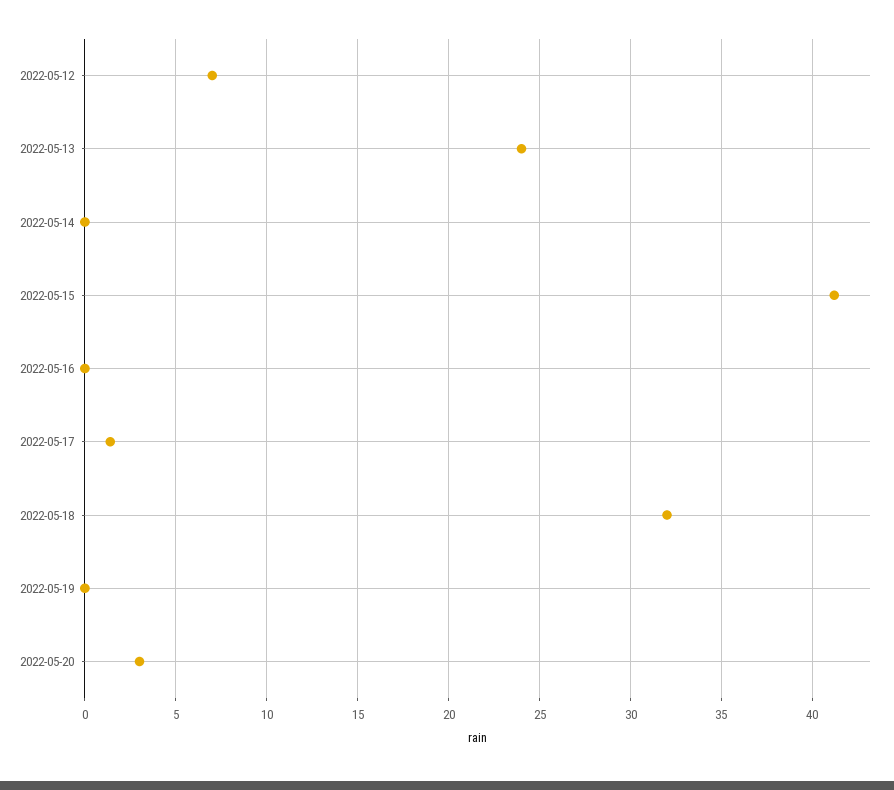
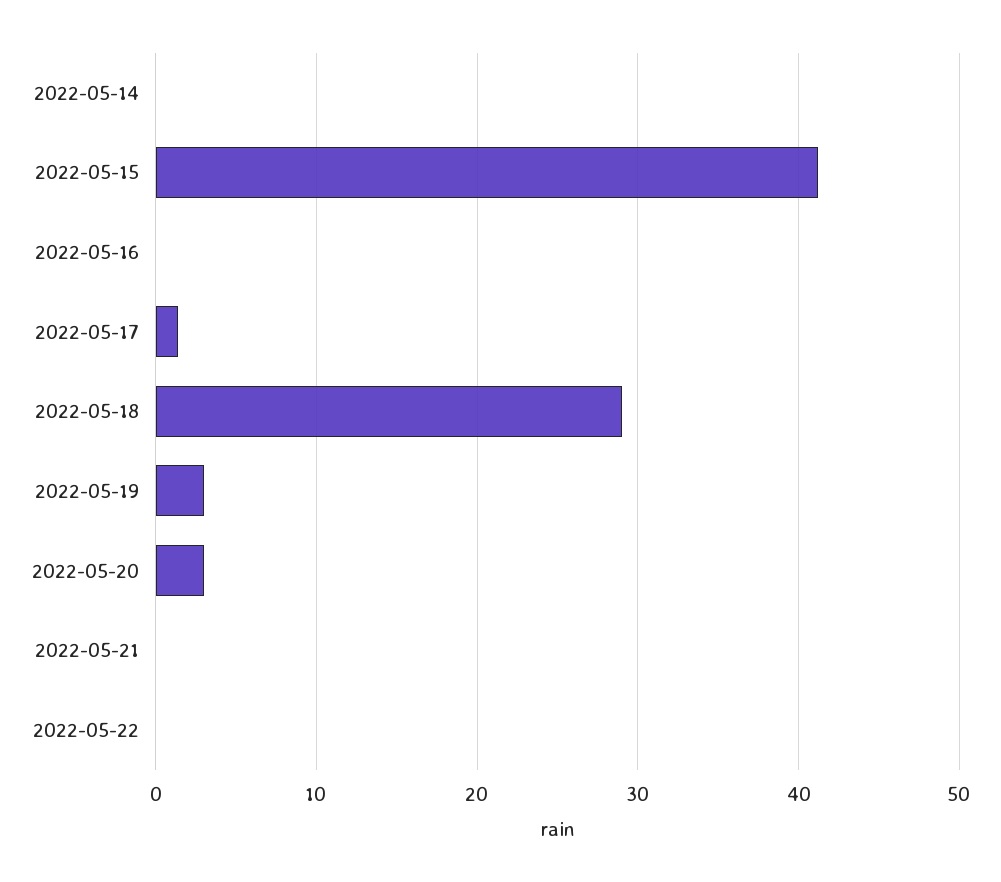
2022-05-12: 7 -> none
2022-05-13: 24 -> none
2022-05-18: 32 -> 29
2022-05-19: 0 -> 3
2022-05-21: none -> 0
2022-05-22: none -> 0

